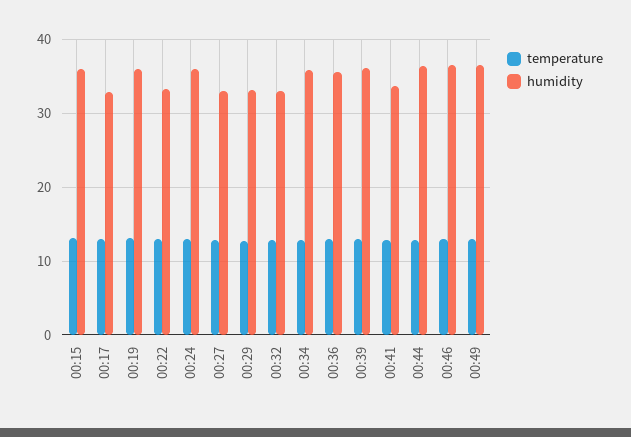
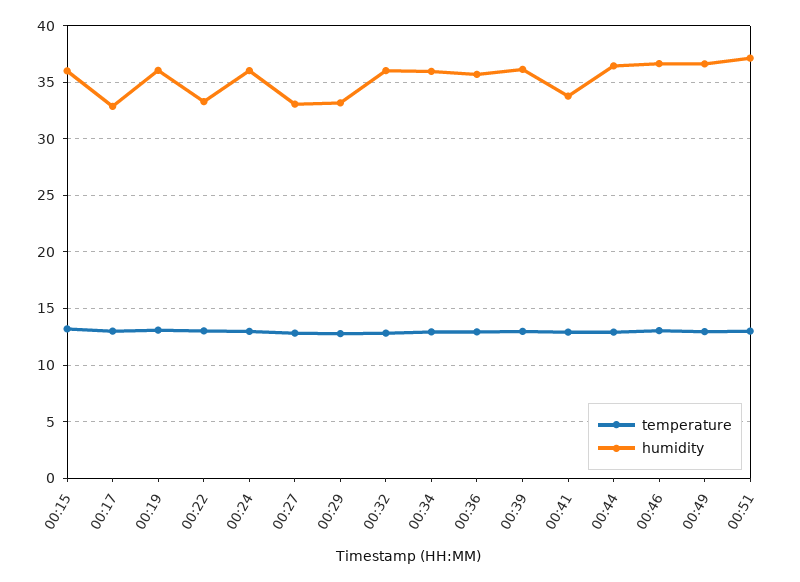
humidity, 00:32: 33 -> 36
temperature, 00:51: none -> 13
humidity, 00:51: none -> 37

